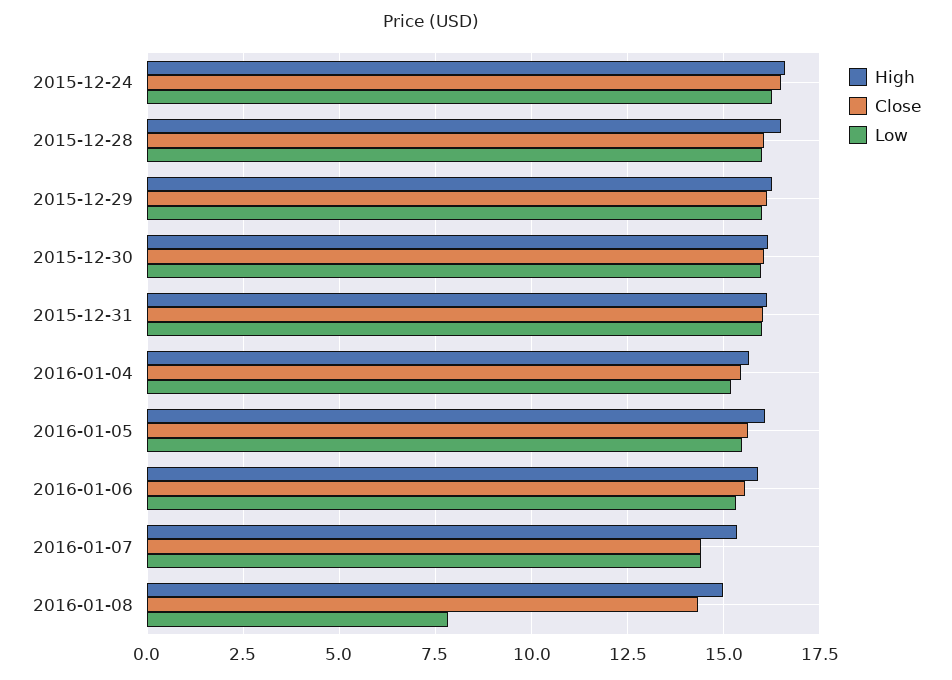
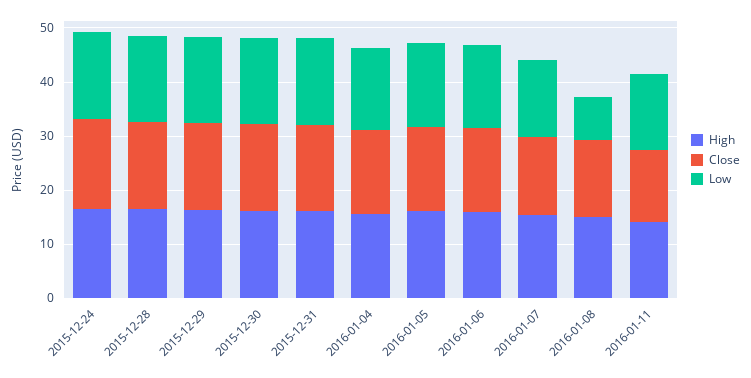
High, 2016-01-11: none -> 14
Close, 2016-01-11: none -> 14
Low, 2016-01-11: none -> 14

